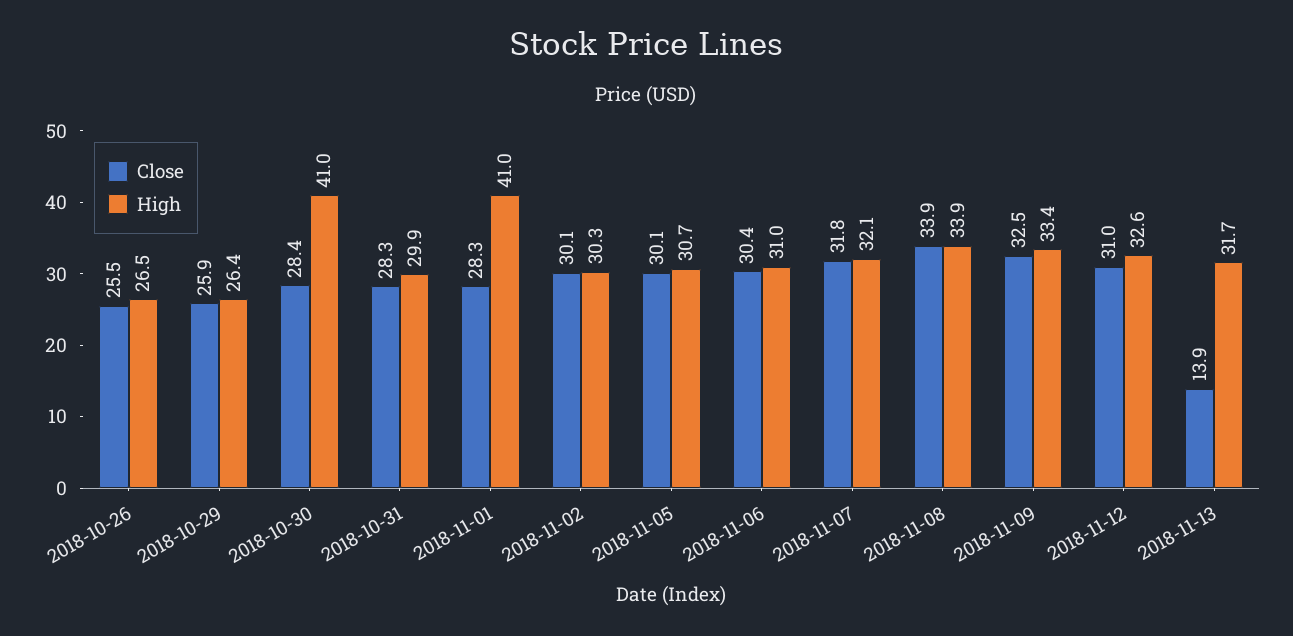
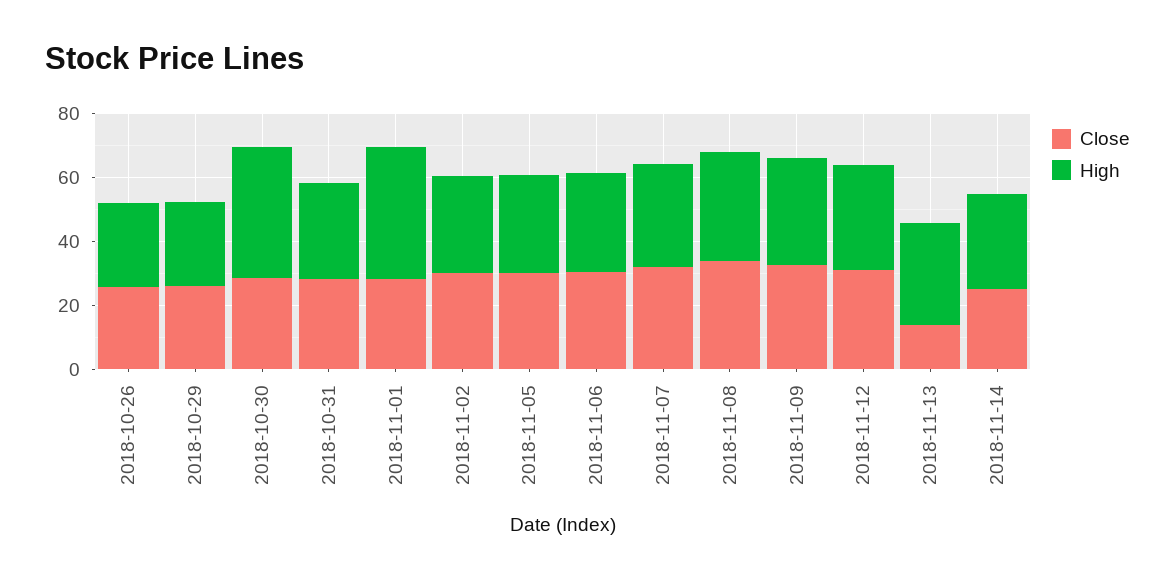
Close, 2018-11-14: none -> 25
High, 2018-11-14: none -> 30

